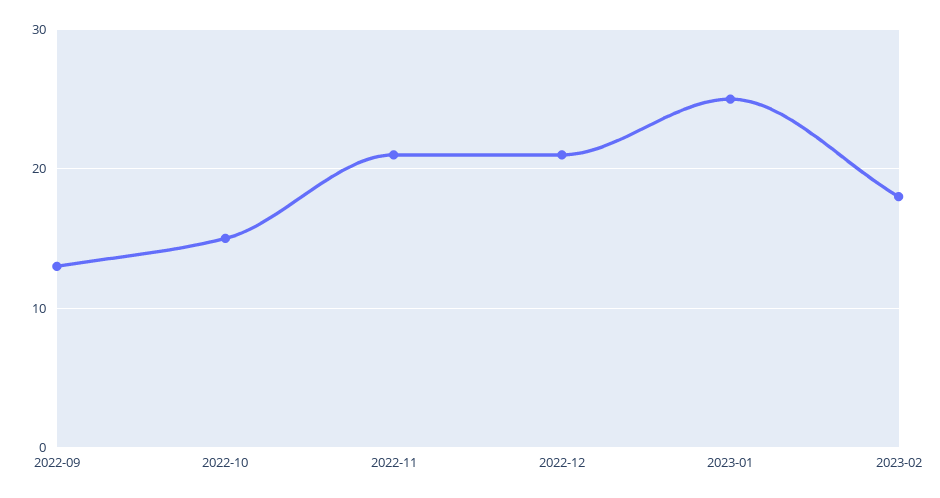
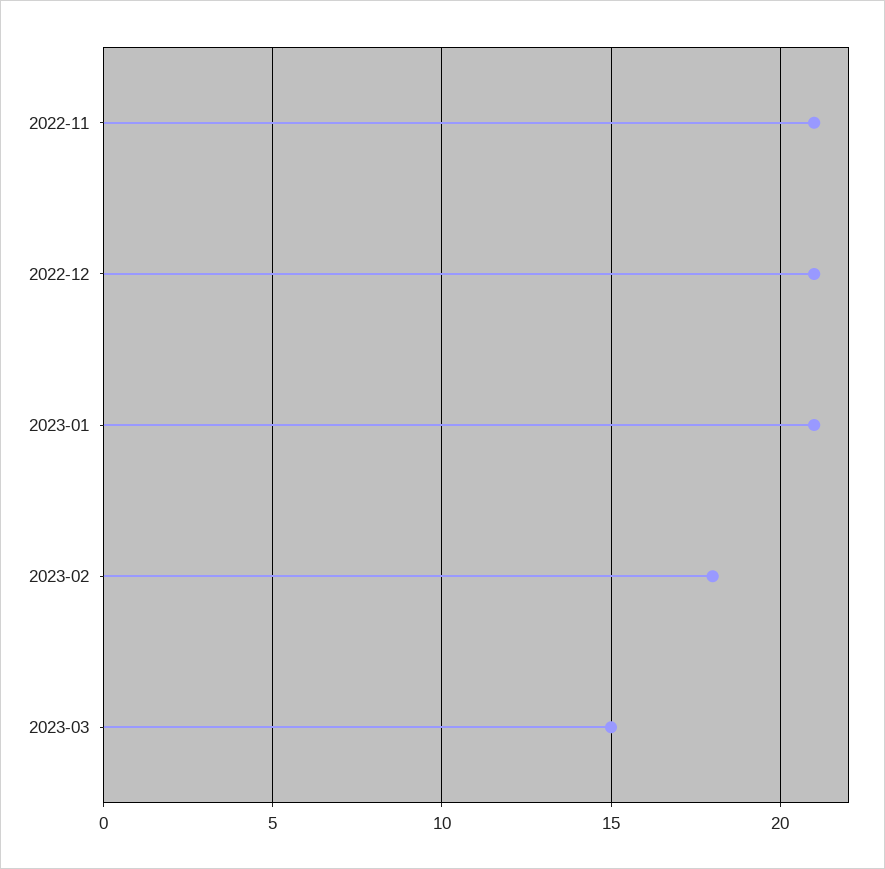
2022-09: 13 -> none
2022-10: 15 -> none
2023-01: 25 -> 21
2023-03: none -> 15

